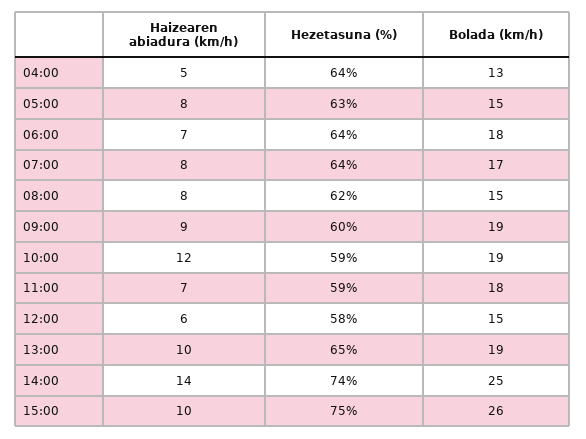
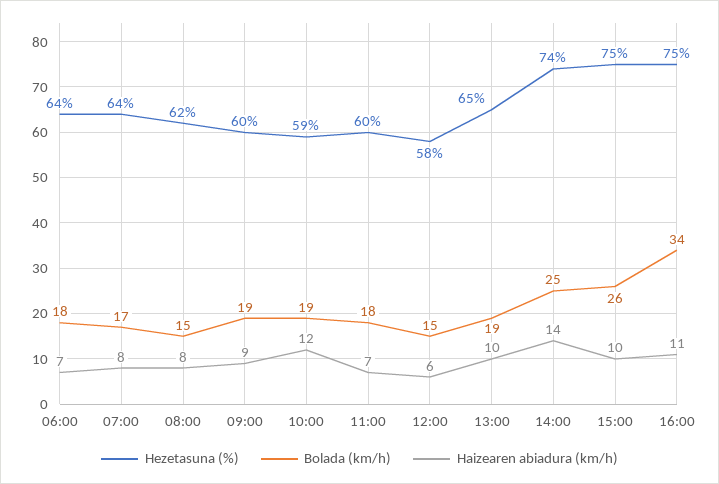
Haizearen abiadura (km/h), 04:00: 5 -> none
Hezetasuna (%), 04:00: 64 -> none
Bolada (km/h), 04:00: 13 -> none
Haizearen abiadura (km/h), 05:00: 8 -> none
Hezetasuna (%), 05:00: 63 -> none
Bolada (km/h), 05:00: 15 -> none
Hezetasuna (%), 11:00: 59 -> 60
Hezetasuna (%), 16:00: none -> 75
Bolada (km/h), 16:00: none -> 34
Haizearen abiadura (km/h), 16:00: none -> 11

